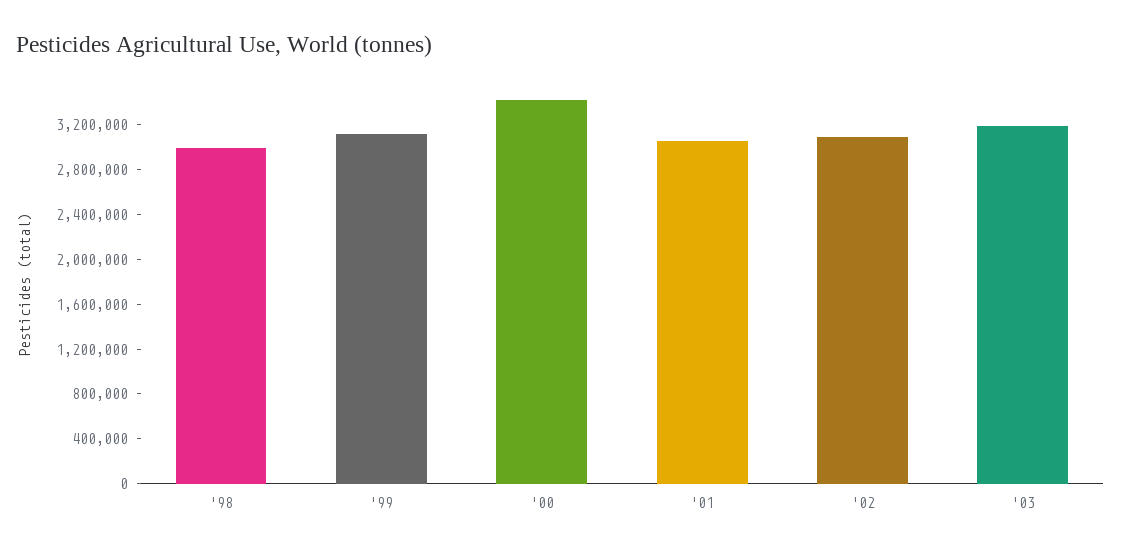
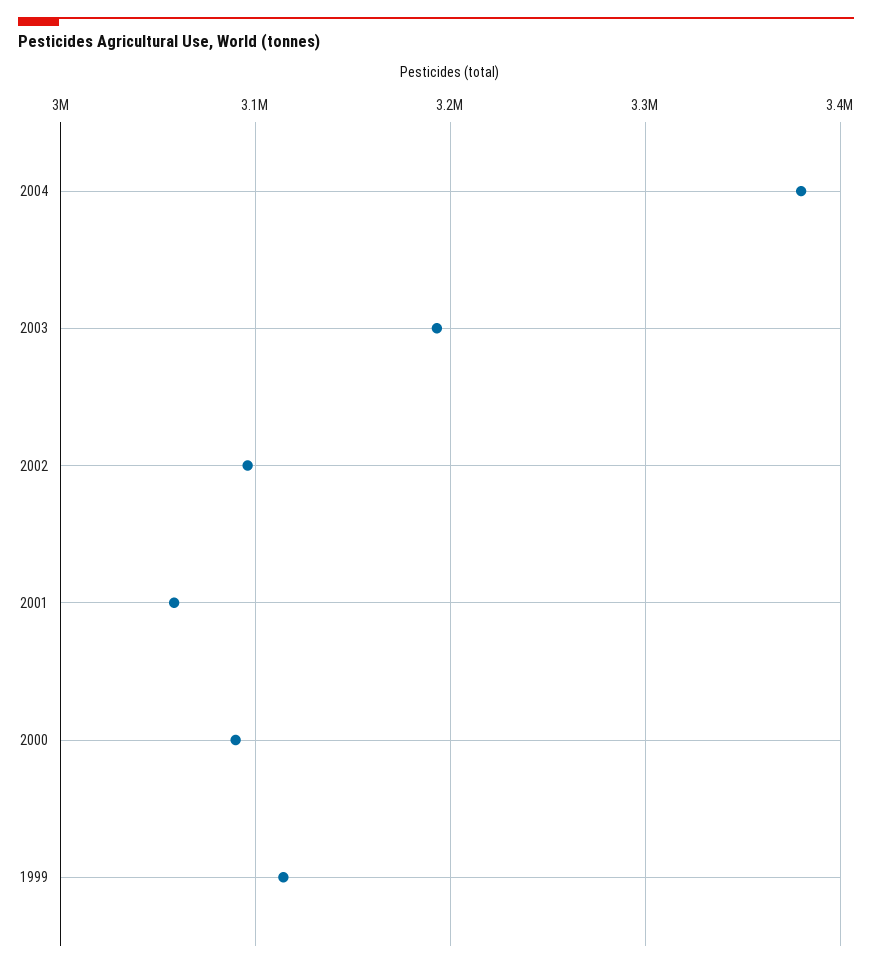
'98: 3000000 -> none
'00: 3400000 -> 3090000
2004: none -> 3380000

